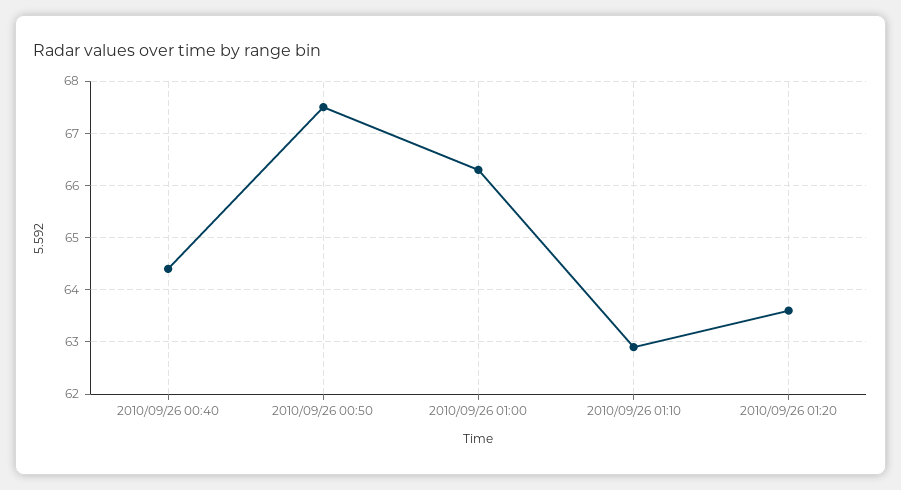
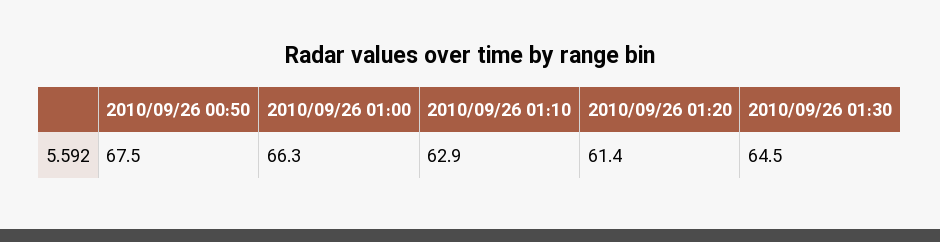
2010/09/26 00:40: 64.5 -> none
2010/09/26 01:20: 63.5 -> 61.4
2010/09/26 01:30: none -> 64.5

